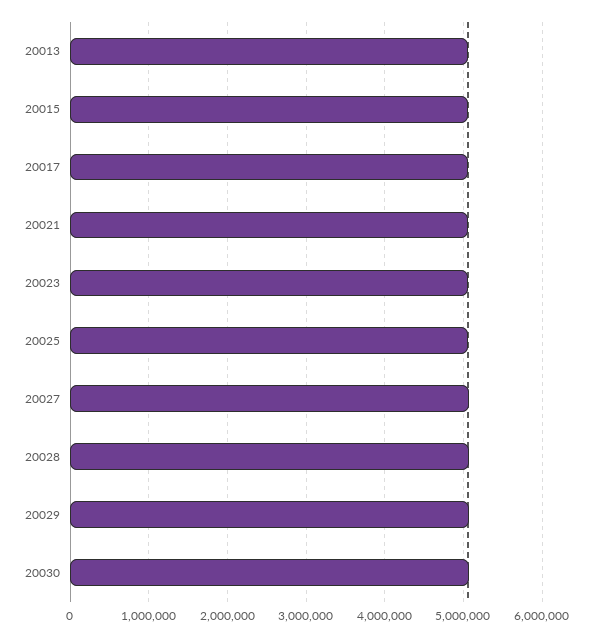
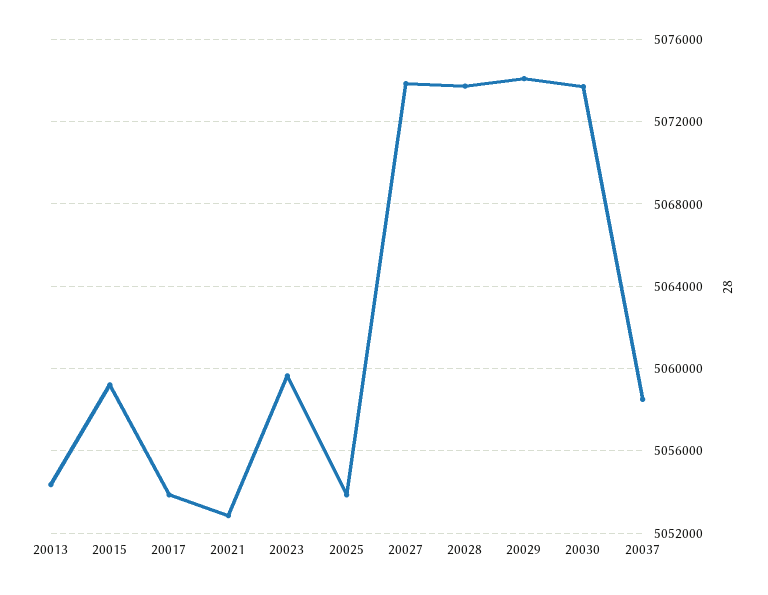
20037: none -> 5058500

